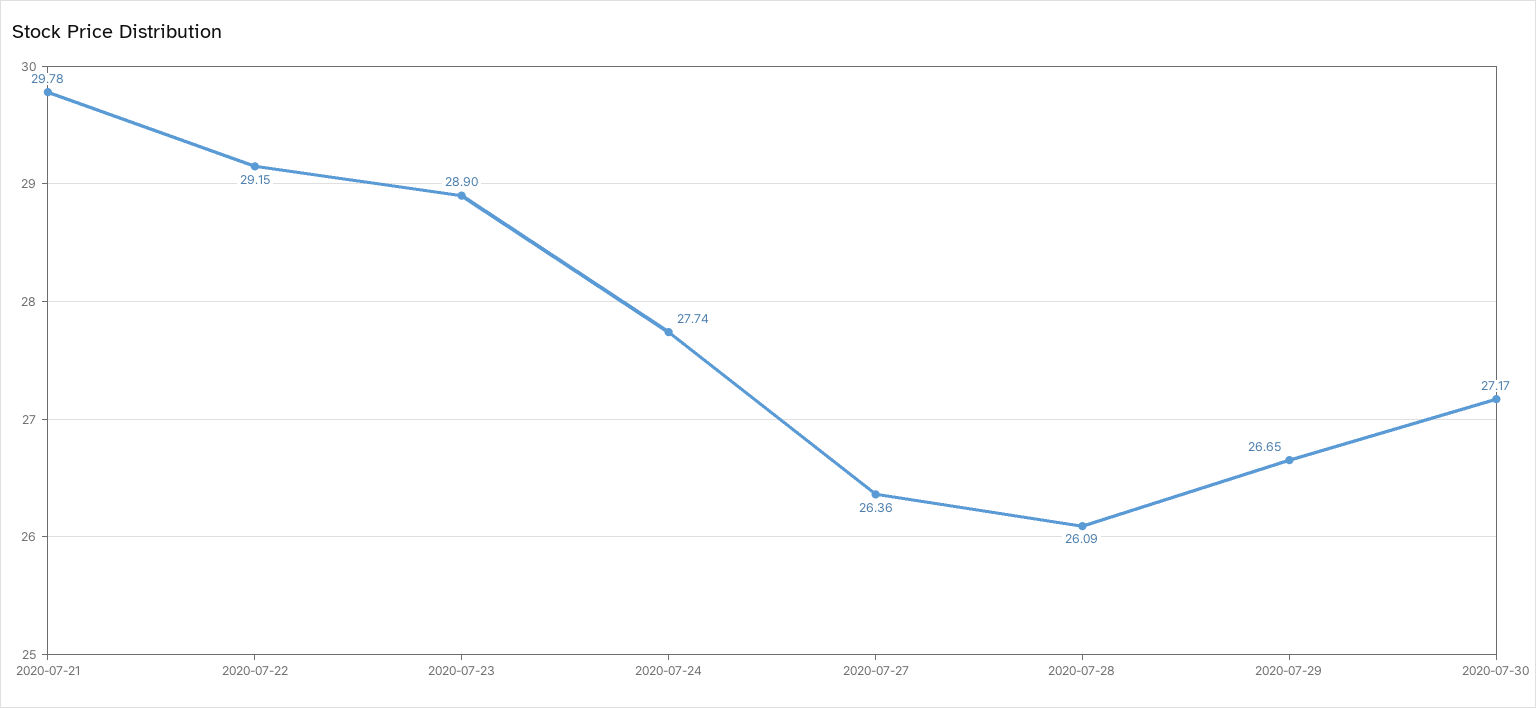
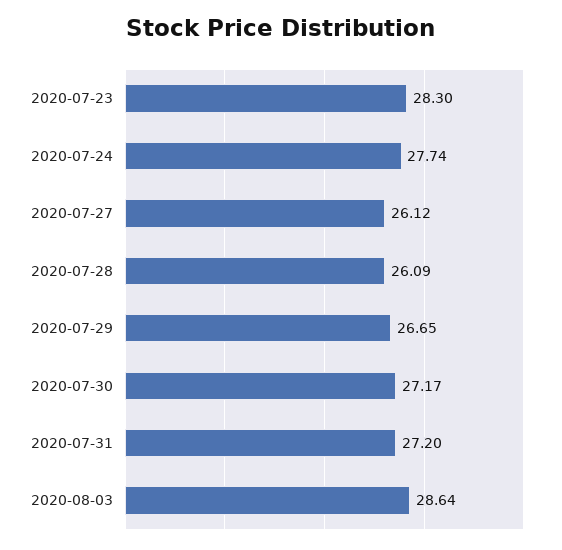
2020-07-21: 29.78 -> none
2020-07-22: 29.15 -> none
2020-07-23: 28.9 -> 28.3
2020-07-27: 26.36 -> 26.12
2020-07-31: none -> 27.2
2020-08-03: none -> 28.64

